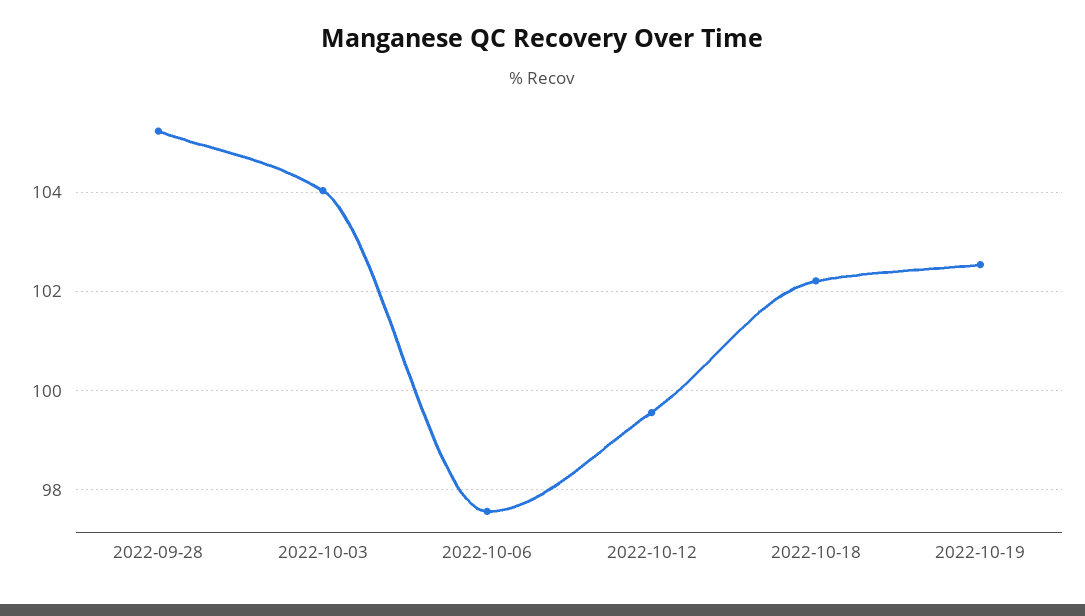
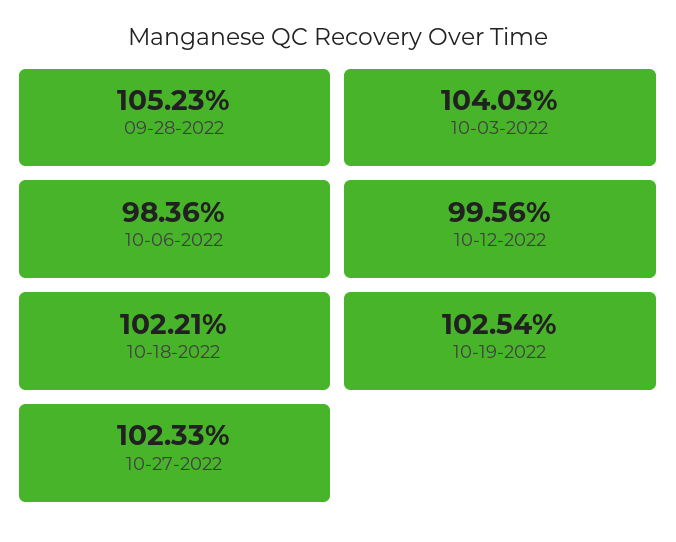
2022-10-06: 97.6 -> 98.36
10-27-2022: none -> 102.33

